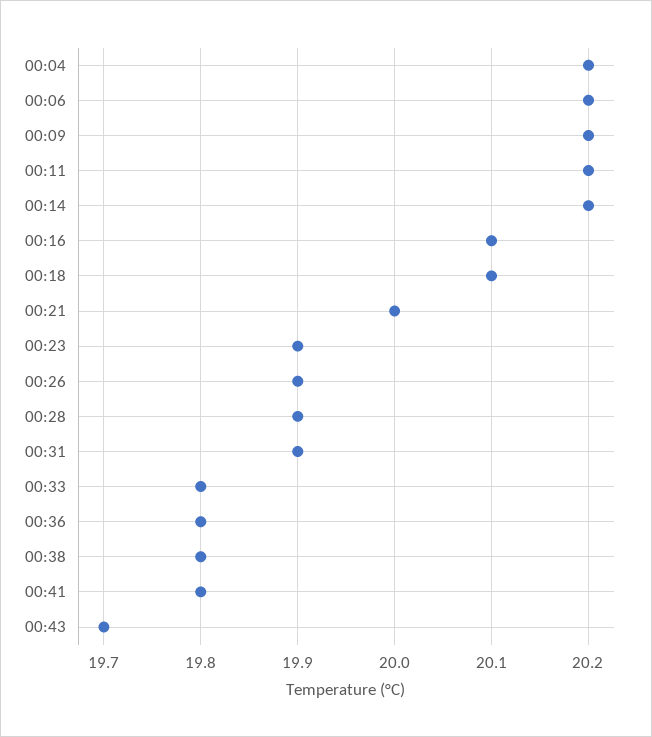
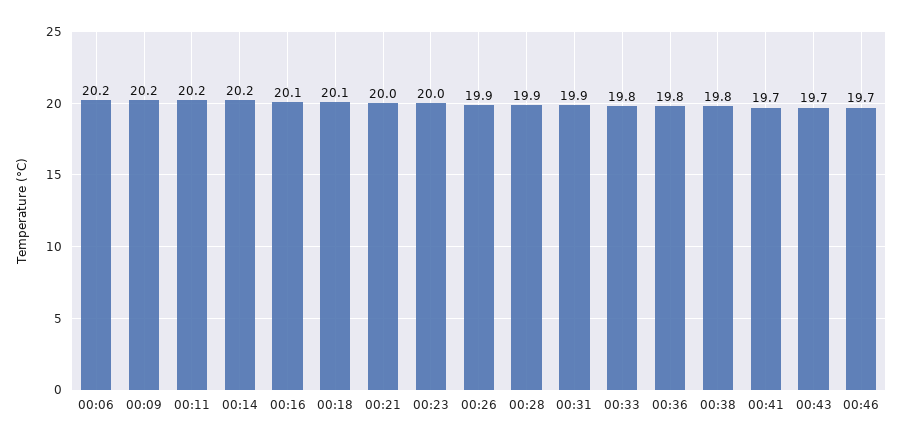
00:04: 20.2 -> none
00:23: 19.9 -> 20
00:41: 19.8 -> 19.7
00:46: none -> 19.7

